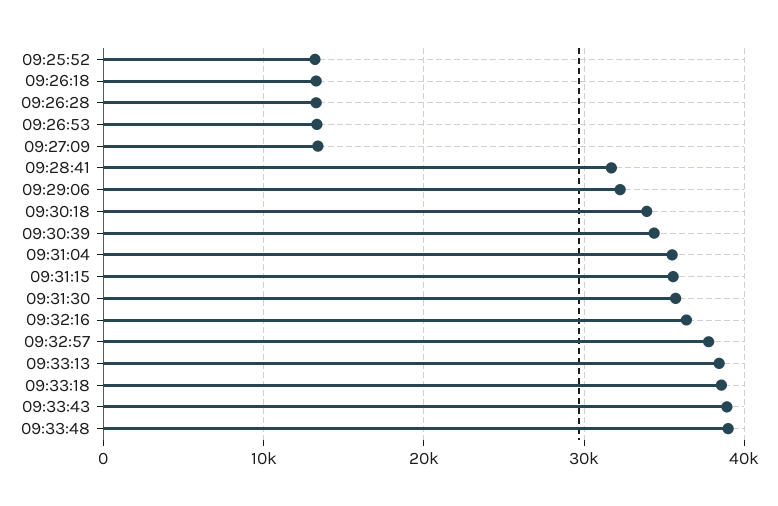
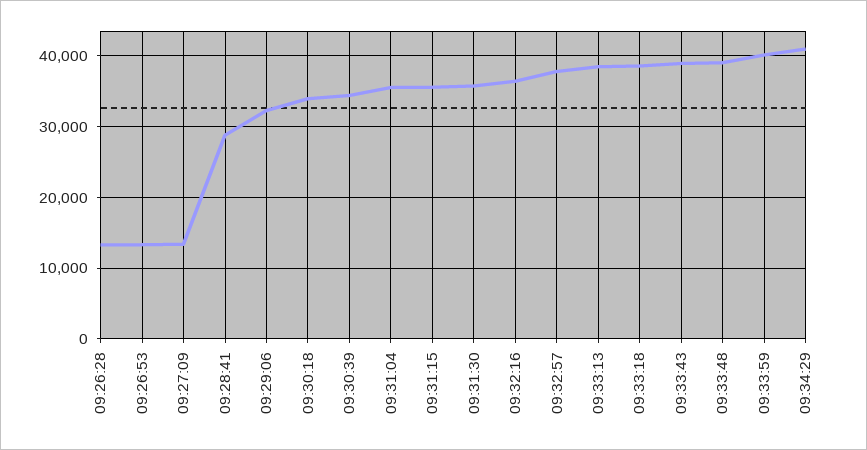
09:25:52: 13000 -> none
09:26:18: 13000 -> none
09:28:41: 32000 -> 29000
09:33:59: none -> 40000
09:34:29: none -> 41000

